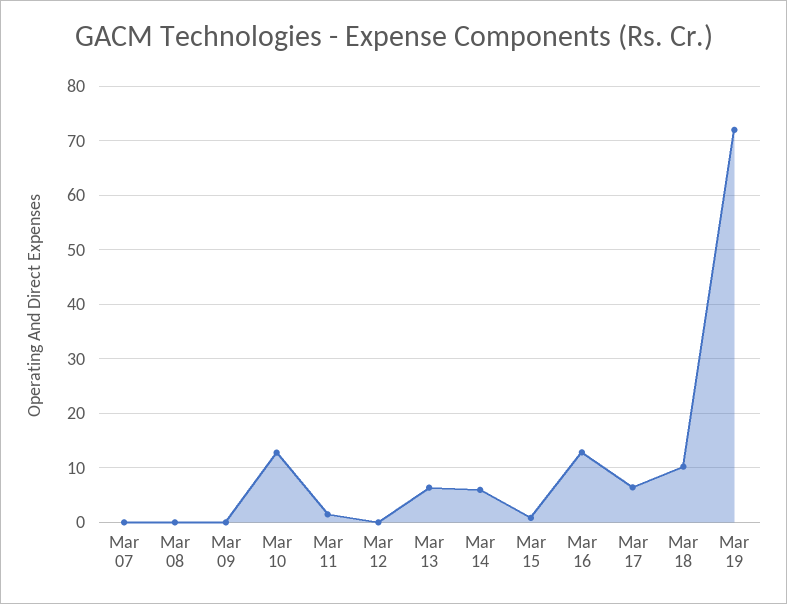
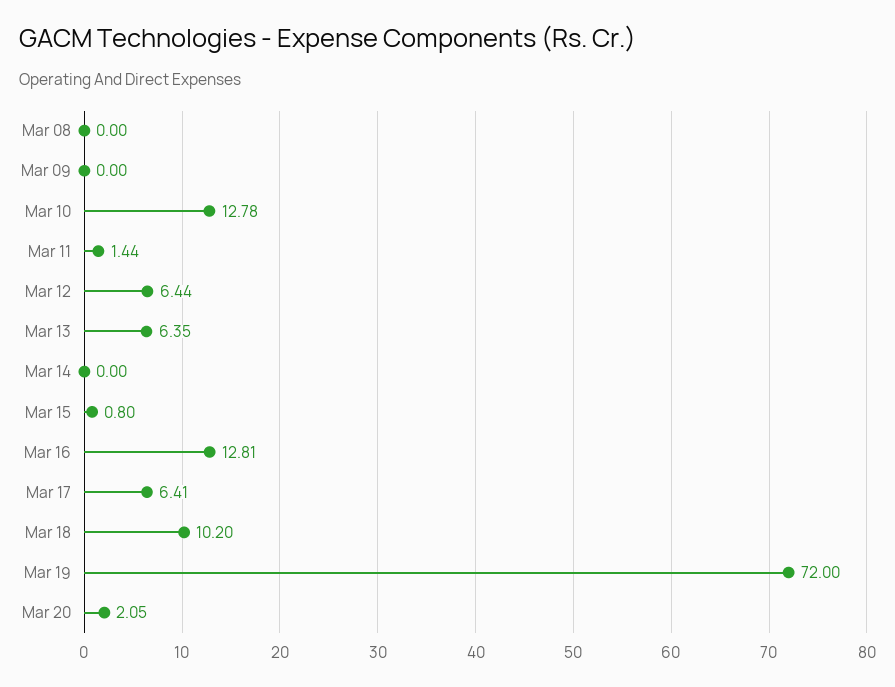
Mar 07: 0 -> none
Mar 12: 0 -> 6.44
Mar 14: 6 -> 0
Mar 20: none -> 2.05

